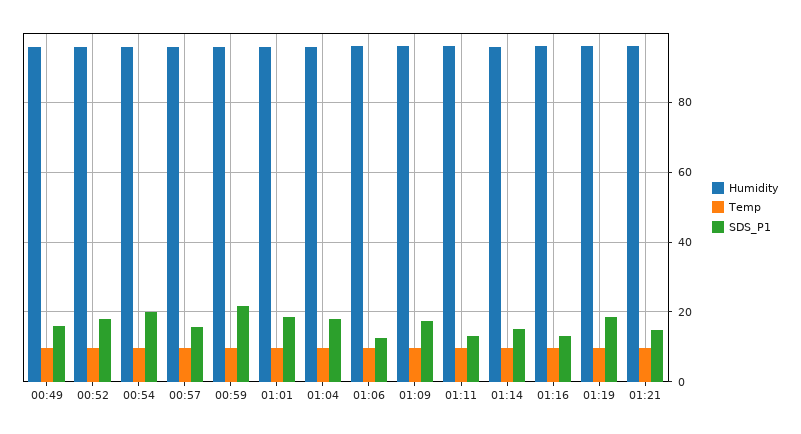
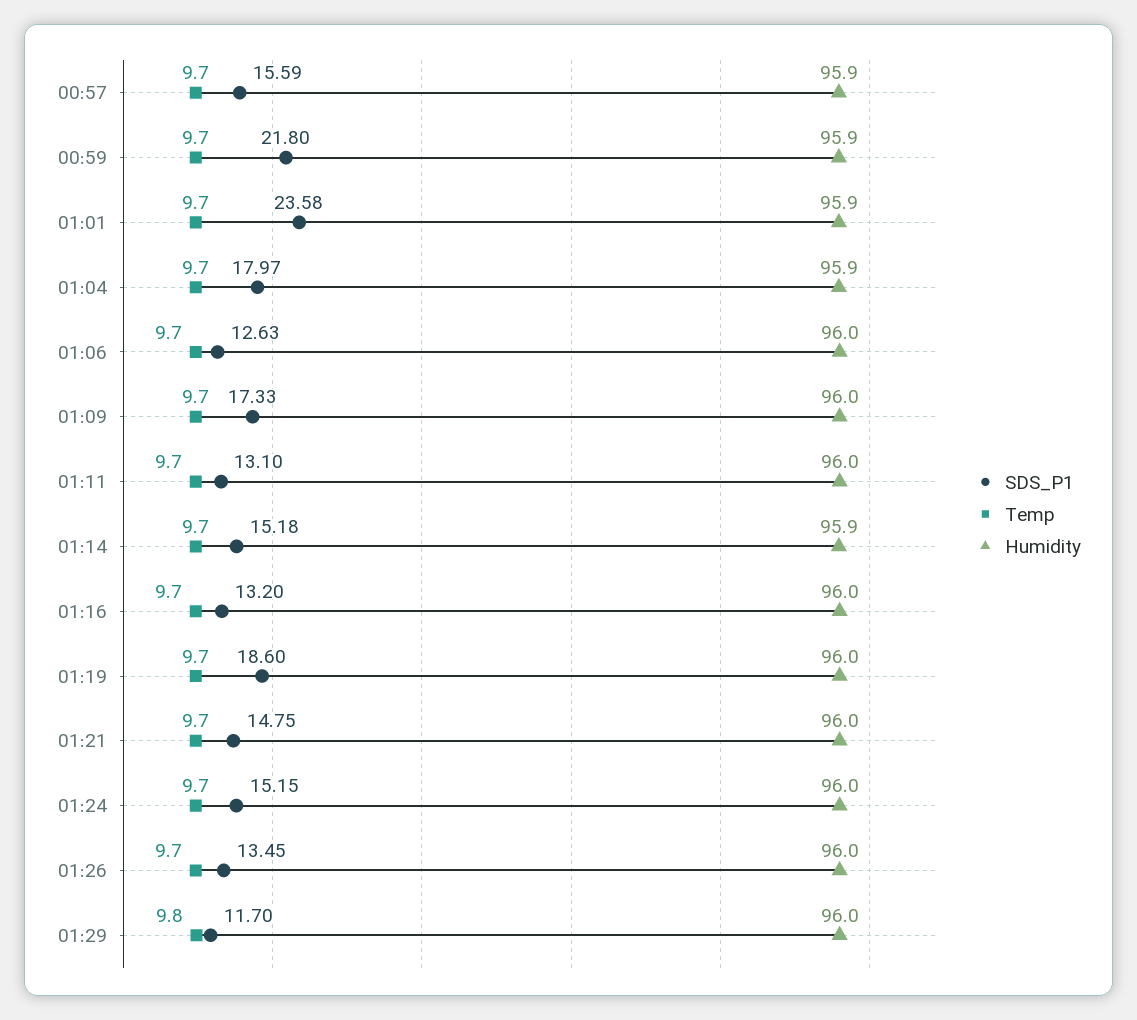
Humidity, 00:49: 96 -> none
Temp, 00:49: 10 -> none
SDS_P1, 00:49: 16 -> none
Humidity, 00:52: 96 -> none
Temp, 00:52: 10 -> none
SDS_P1, 00:52: 18 -> none
Humidity, 00:54: 96 -> none
Temp, 00:54: 10 -> none
SDS_P1, 00:54: 20 -> none
SDS_P1, 01:01: 18 -> 23.58
SDS_P1, 01:24: none -> 15.15
Temp, 01:24: none -> 9.7
Humidity, 01:24: none -> 96
SDS_P1, 01:26: none -> 13.45
Temp, 01:26: none -> 9.7
Humidity, 01:26: none -> 96
SDS_P1, 01:29: none -> 11.7
Temp, 01:29: none -> 9.8
Humidity, 01:29: none -> 96

